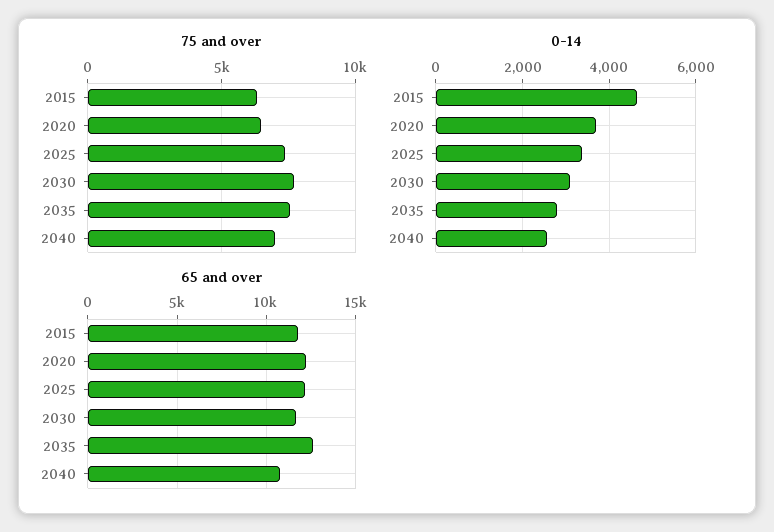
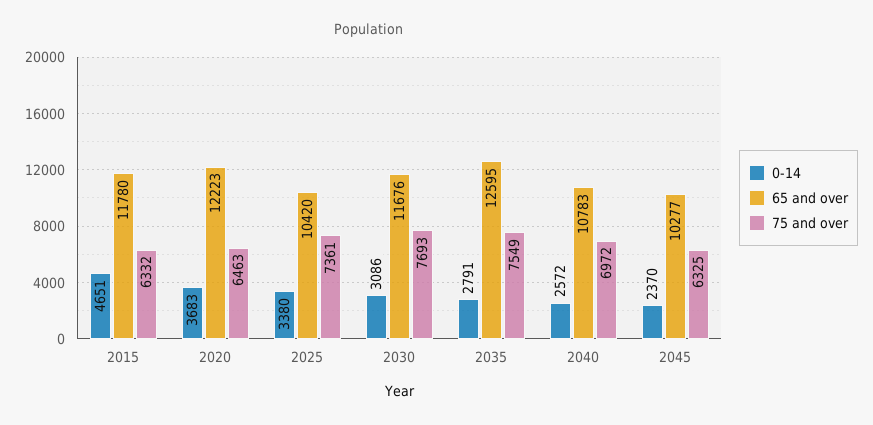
65 and over, 2025: 12000 -> 10420
0-14, 2045: none -> 2370
65 and over, 2045: none -> 10277
75 and over, 2045: none -> 6325

